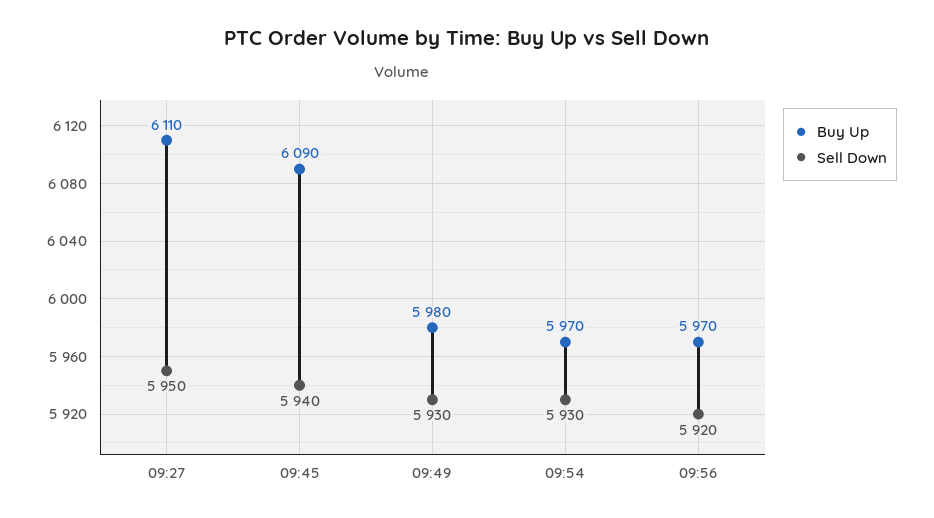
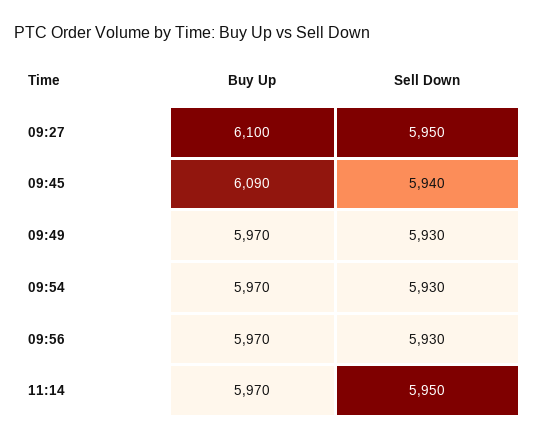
Buy Up, 09:27: 6110 -> 6100
Buy Up, 09:49: 5980 -> 5970
Sell Down, 09:56: 5920 -> 5930
Buy Up, 11:14: none -> 5970
Sell Down, 11:14: none -> 5950

